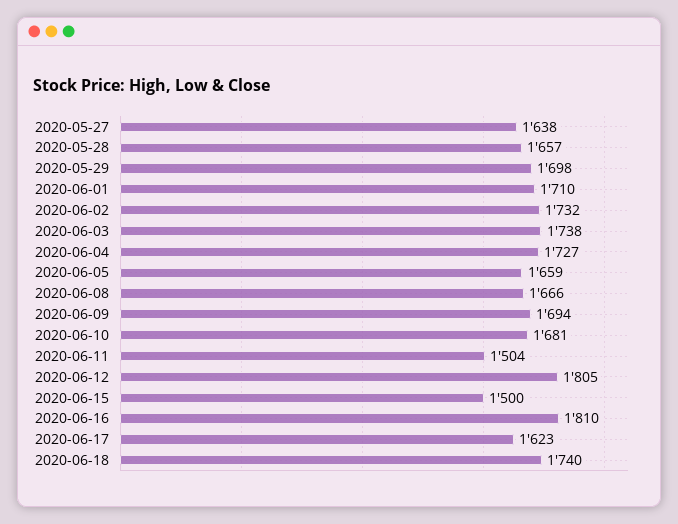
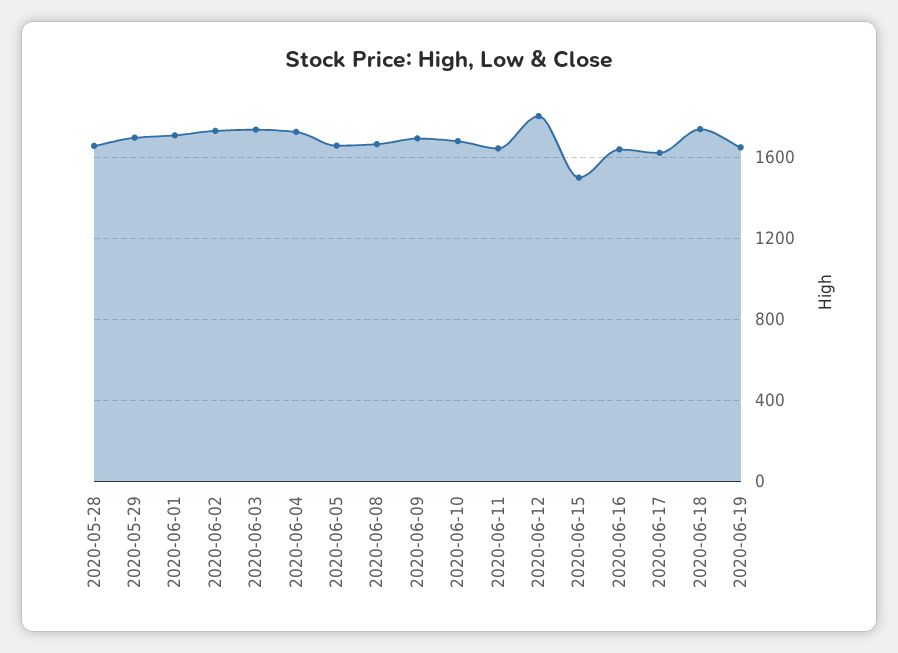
2020-05-27: 1638 -> none
2020-06-11: 1504 -> 1650
2020-06-16: 1810 -> 1650
2020-06-19: none -> 1650

